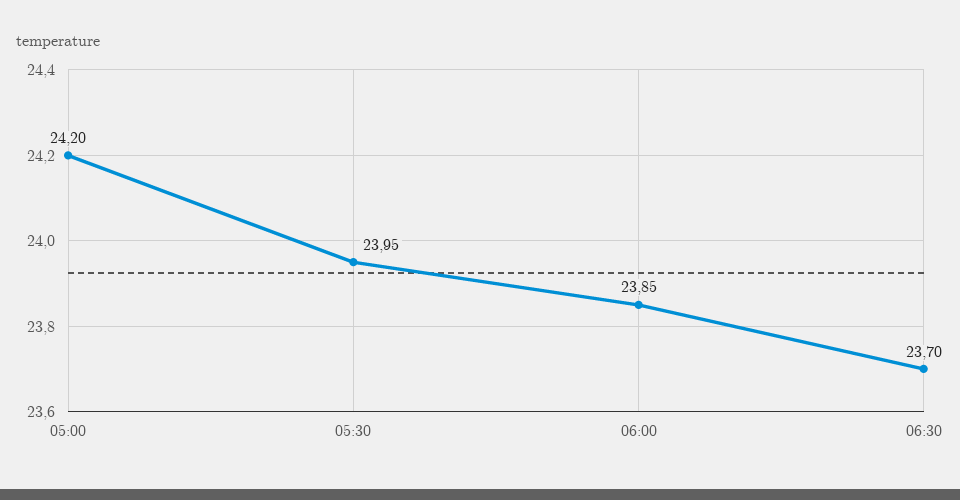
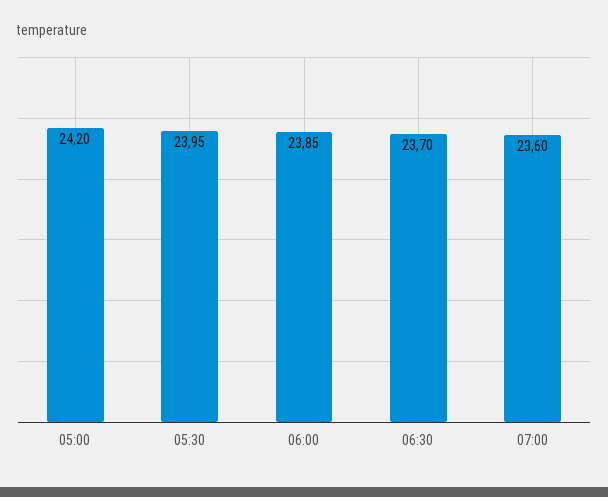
07:00: none -> 23.6

